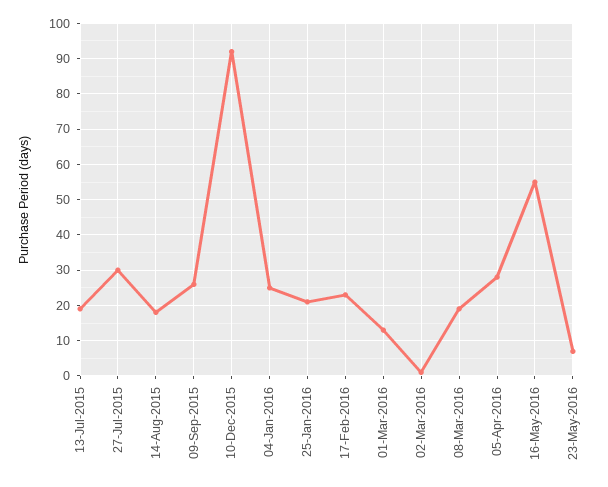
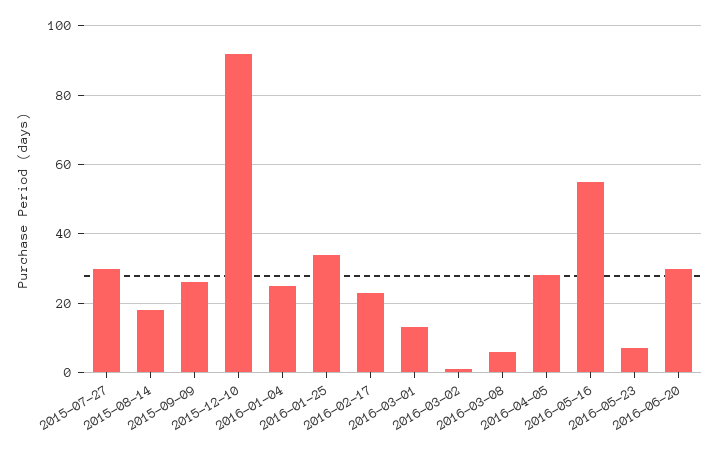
13-Jul-2015: 20 -> none
25-Jan-2016: 20 -> 35
08-Mar-2016: 20 -> 5
2016-06-20: none -> 30

